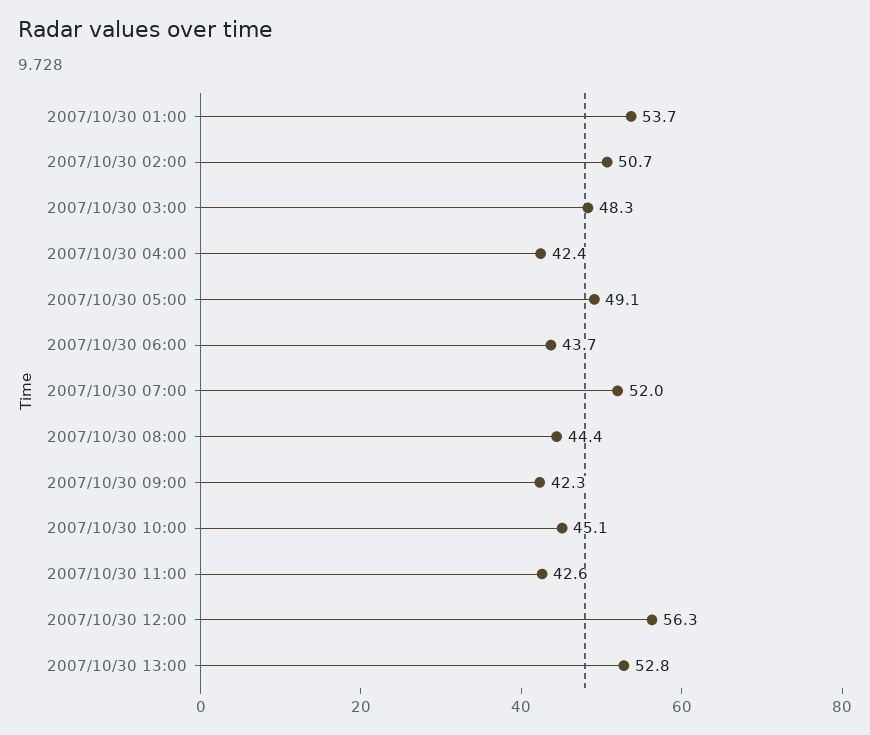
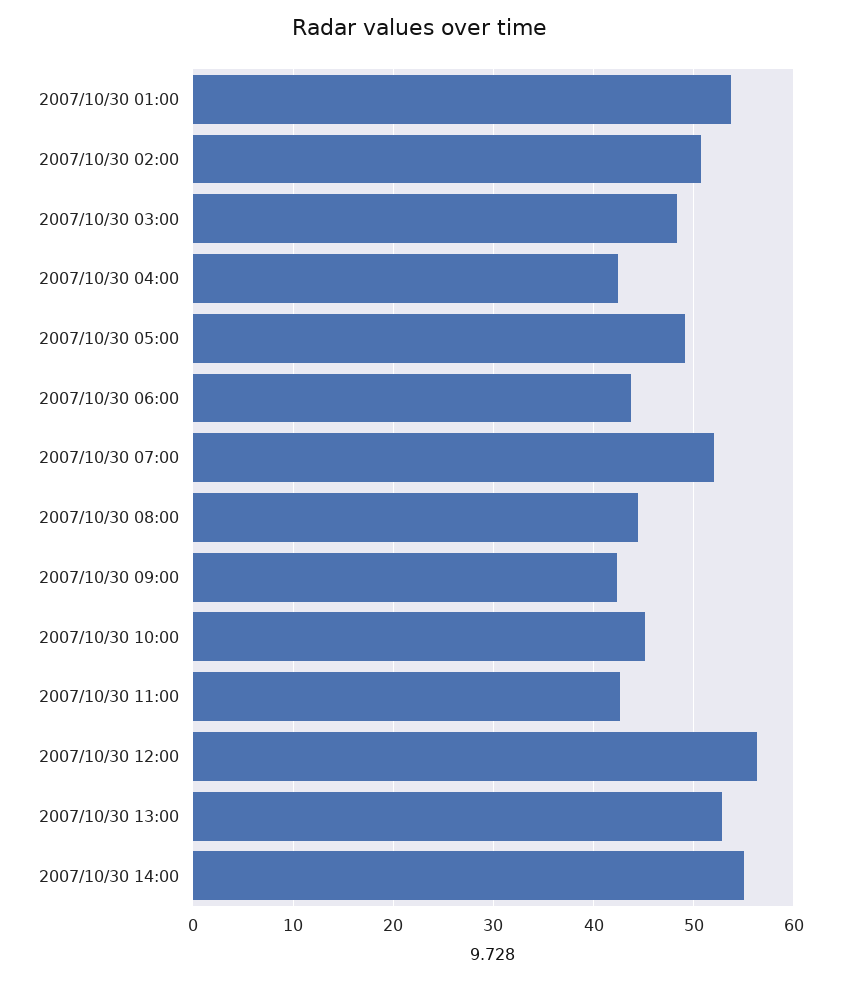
2007/10/30 14:00: none -> 55

